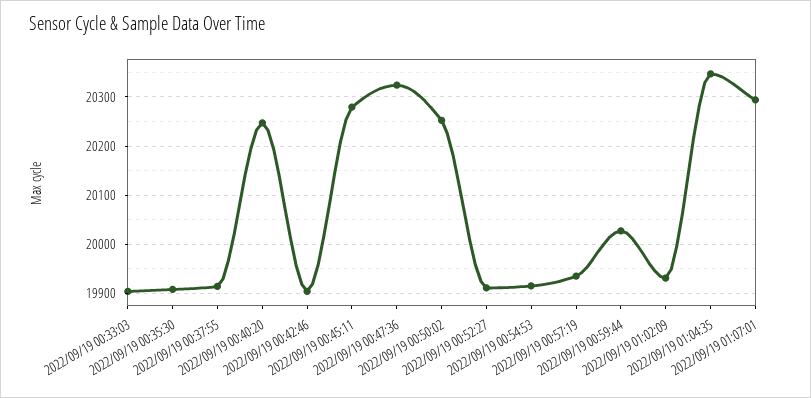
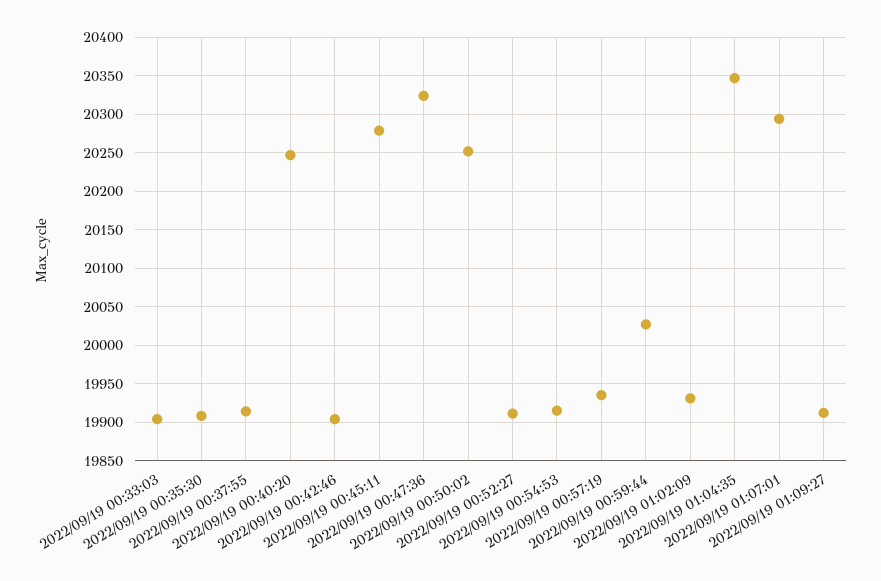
2022/09/19 01:09:27: none -> 19910

